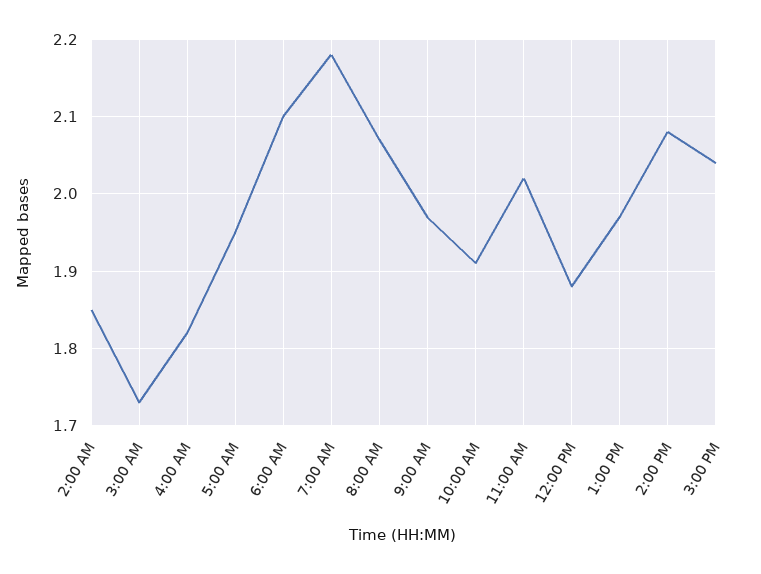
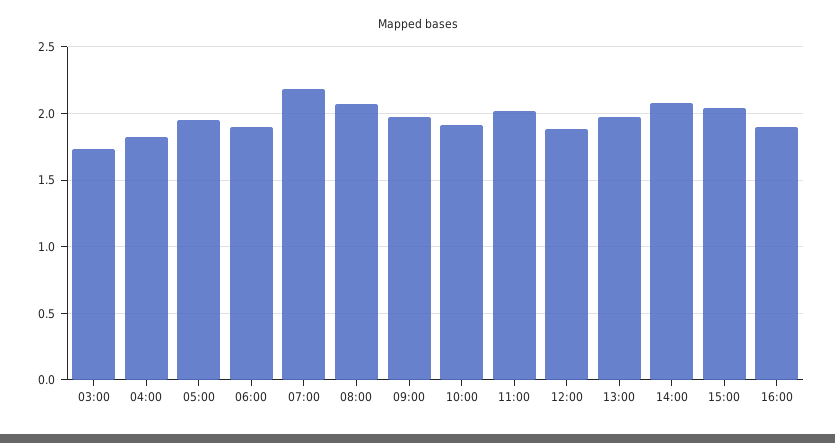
2:00 AM: 1.85 -> none
6:00 AM: 2.1 -> 1.9
16:00: none -> 1.9

